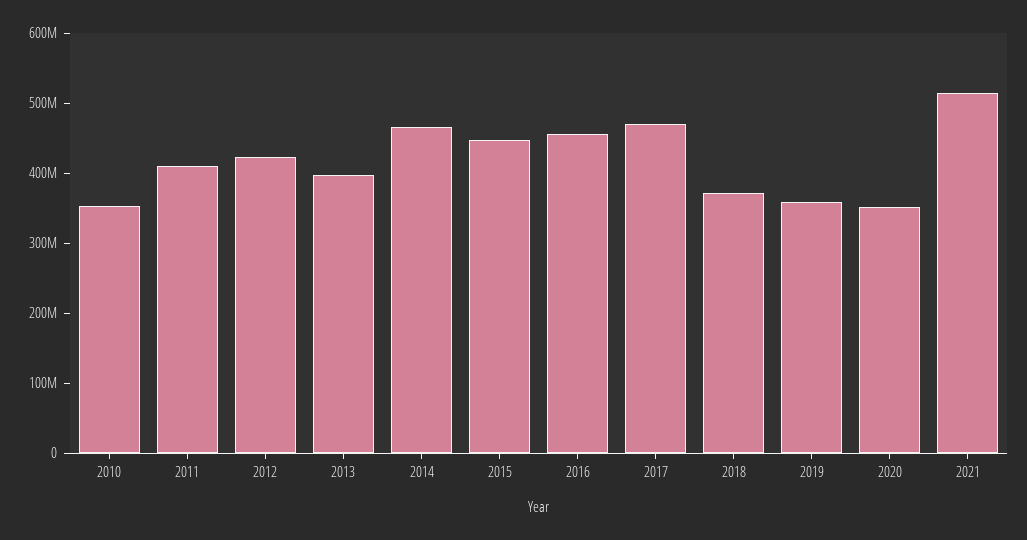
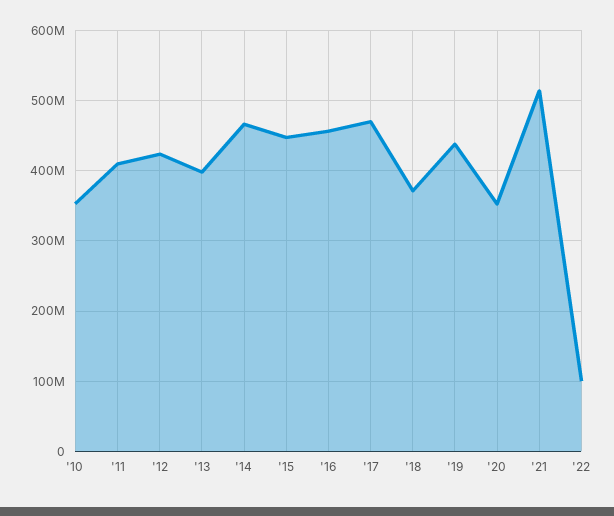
2019: 360000000 -> 440000000
'22: none -> 100000000

